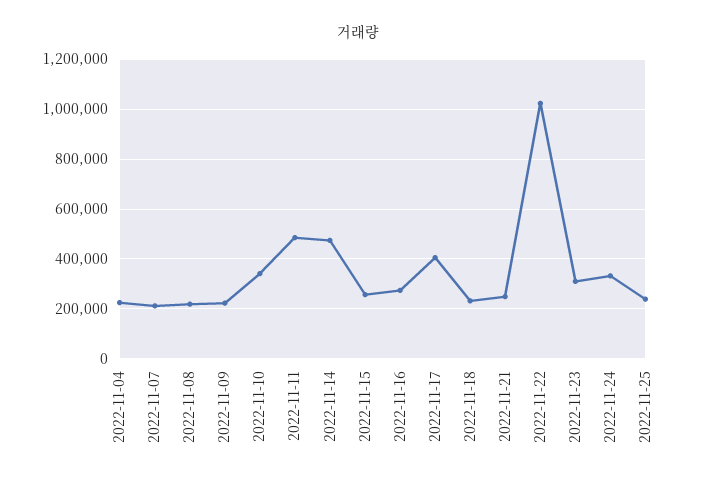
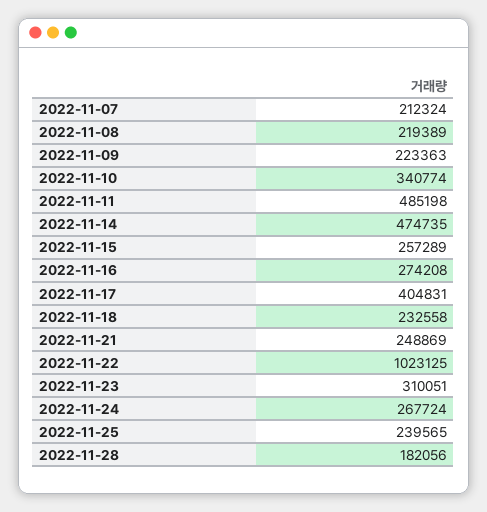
2022-11-04: 225000 -> none
2022-11-24: 325000 -> 267724
2022-11-28: none -> 182056

